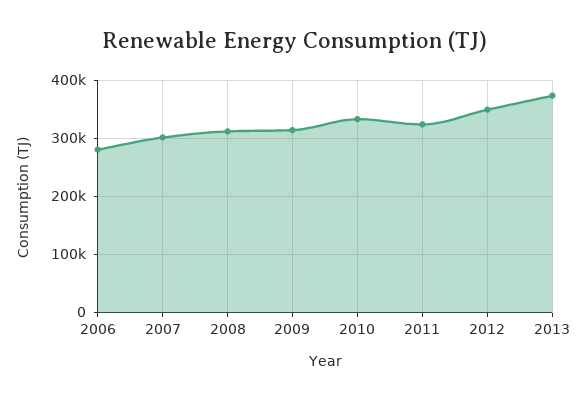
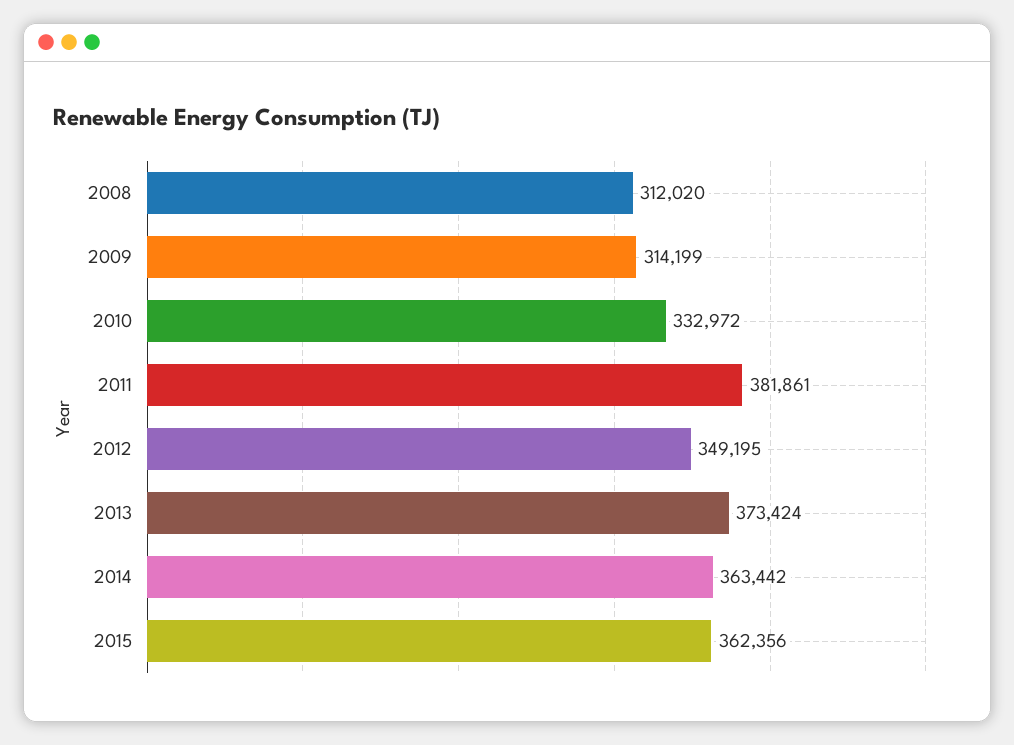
2006: 280000 -> none
2007: 300000 -> none
2011: 320000 -> 381861
2014: none -> 363442
2015: none -> 362356

